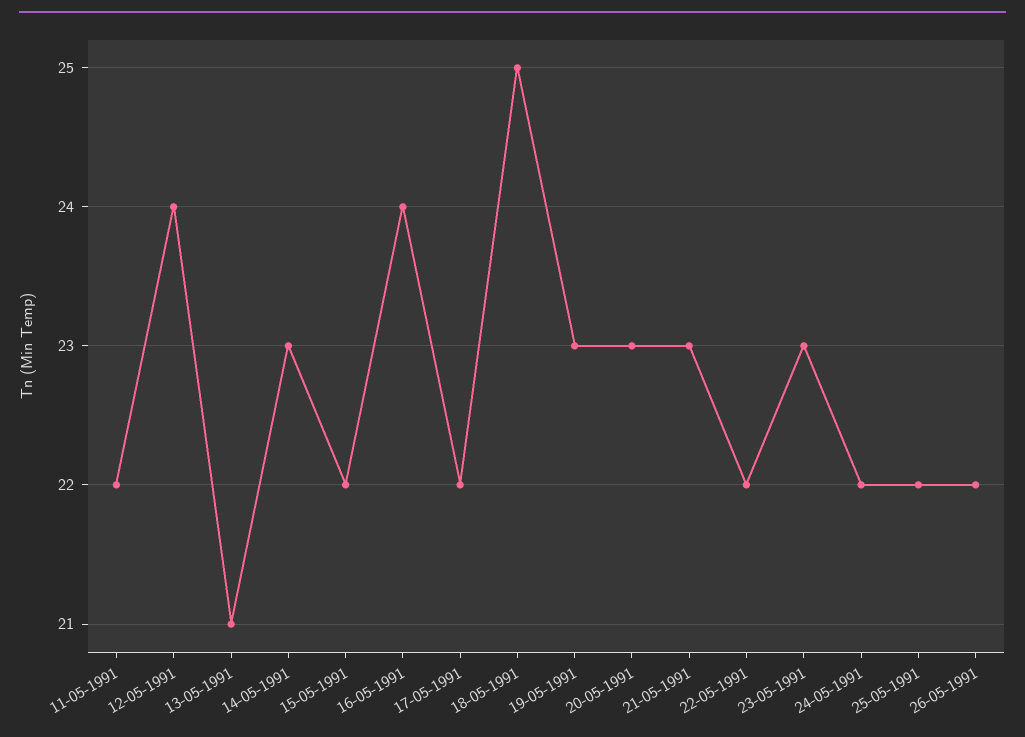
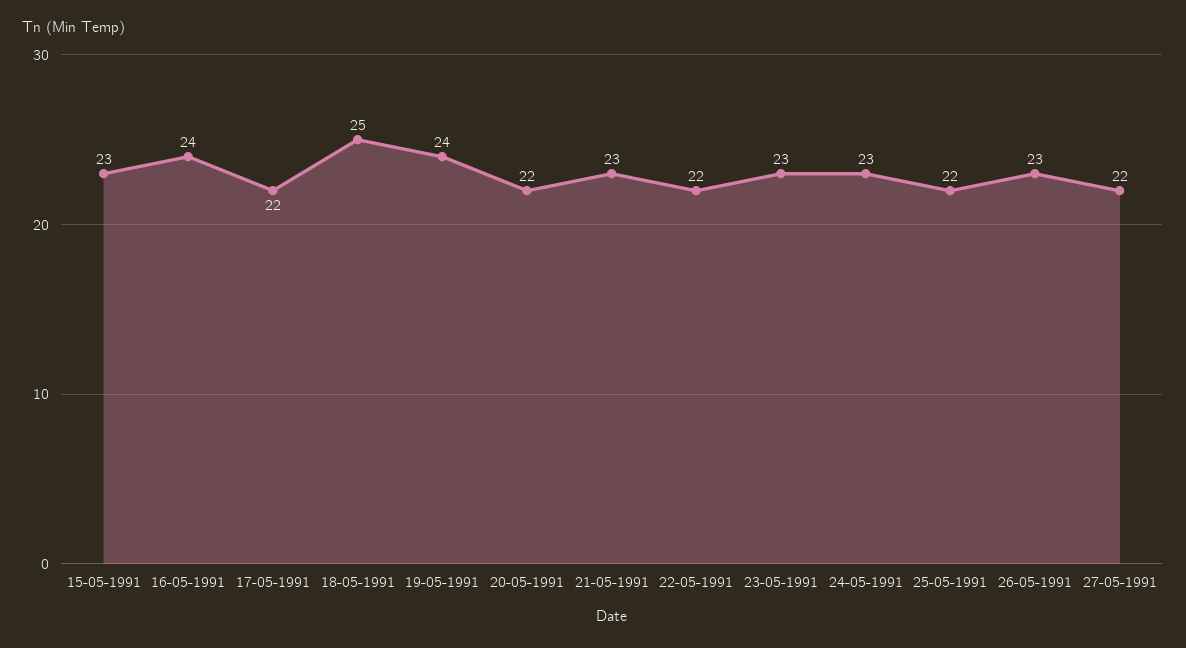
11-05-1991: 22 -> none
12-05-1991: 24 -> none
13-05-1991: 21 -> none
14-05-1991: 23 -> none
15-05-1991: 22 -> 23
19-05-1991: 23 -> 24
20-05-1991: 23 -> 22
24-05-1991: 22 -> 23
26-05-1991: 22 -> 23
27-05-1991: none -> 22

